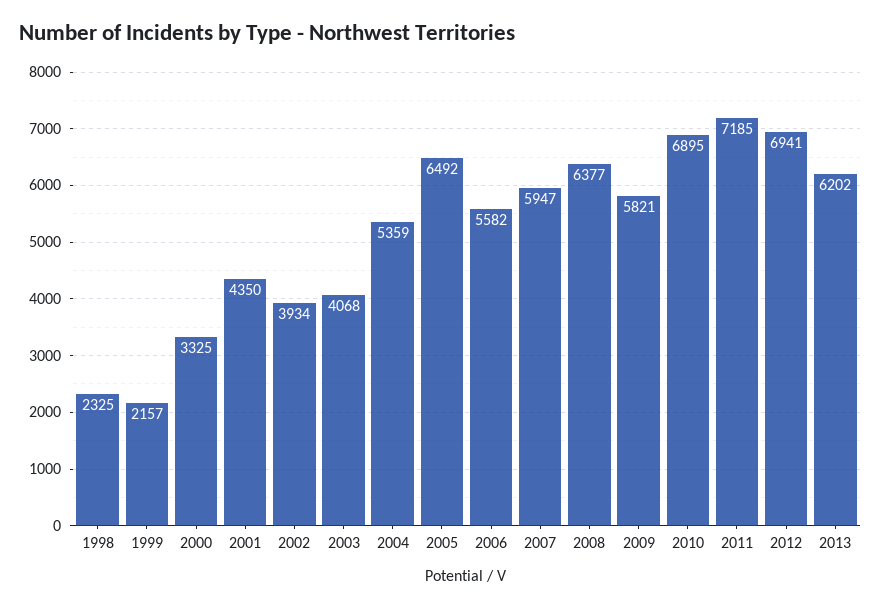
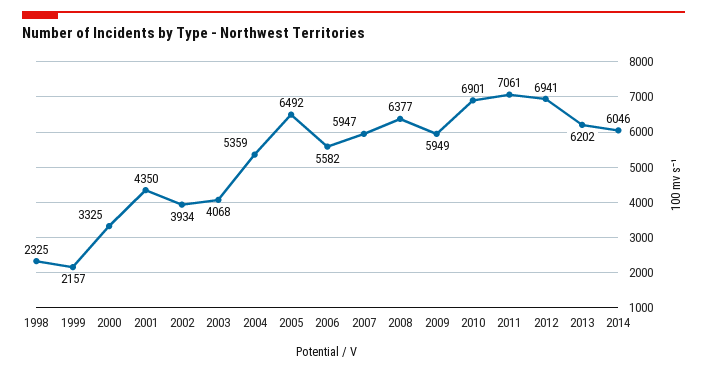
2009: 5821 -> 5949
2010: 6895 -> 6901
2011: 7185 -> 7061
2014: none -> 6046

